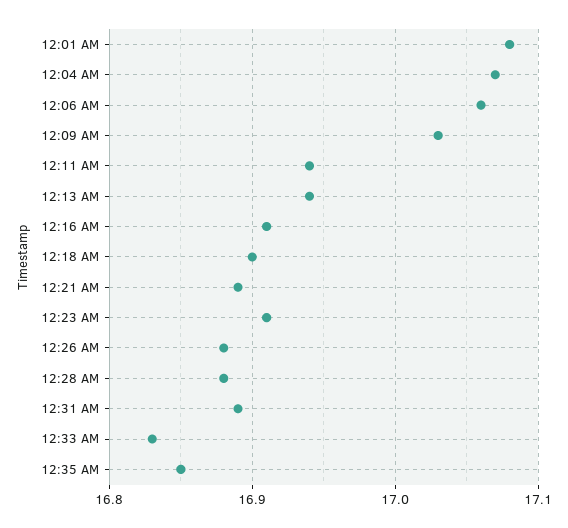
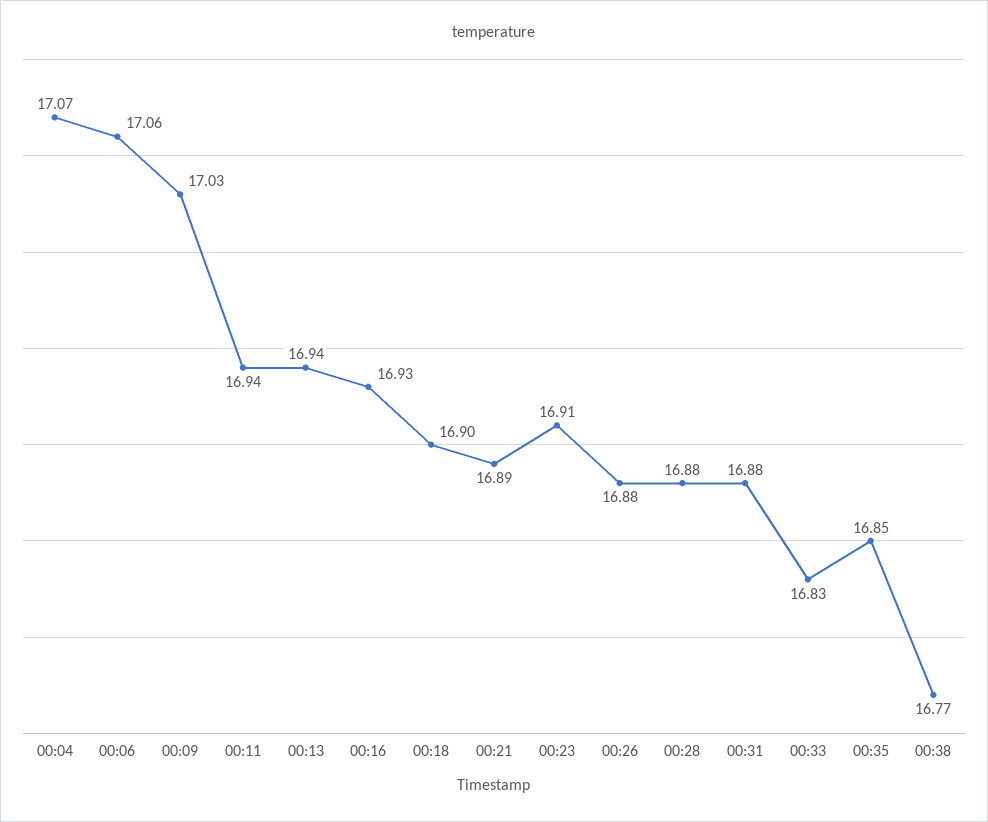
12:01 AM: 17.08 -> none
12:16 AM: 16.91 -> 16.93
12:31 AM: 16.89 -> 16.88
00:38: none -> 16.77

